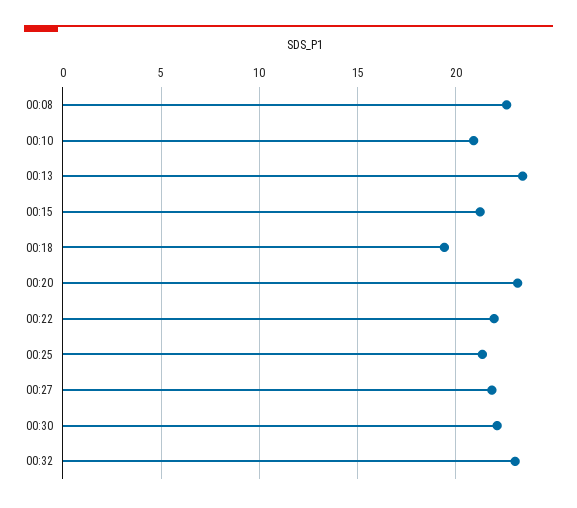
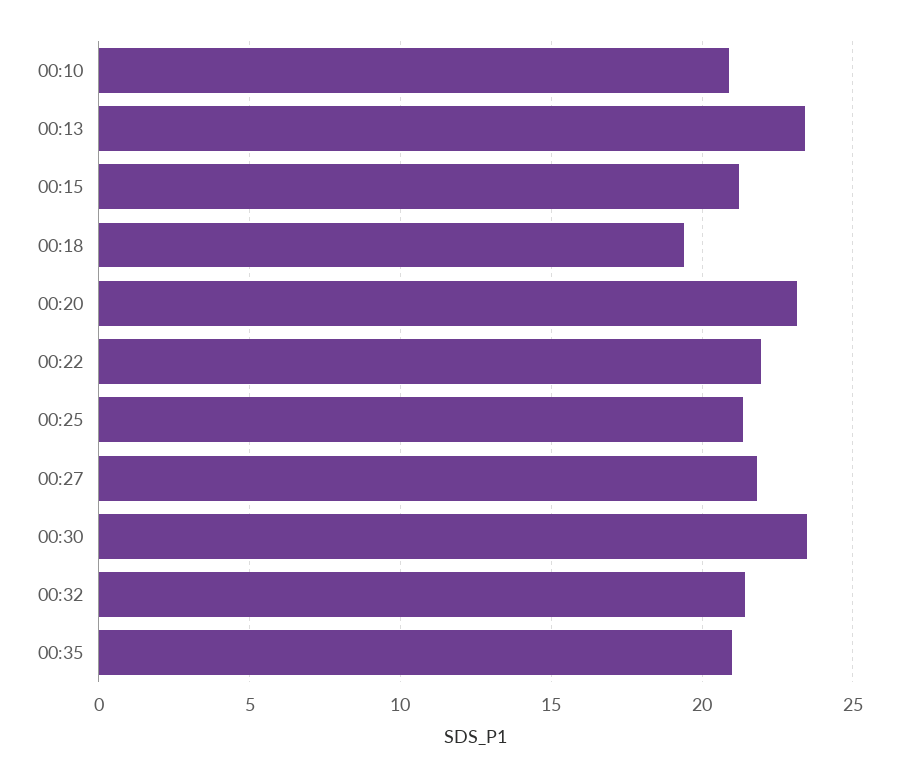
00:08: 22.5 -> none
00:30: 22 -> 23.5
00:32: 23 -> 21.5
00:35: none -> 21

